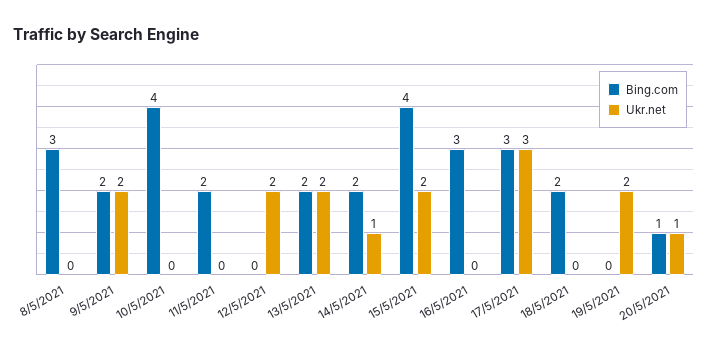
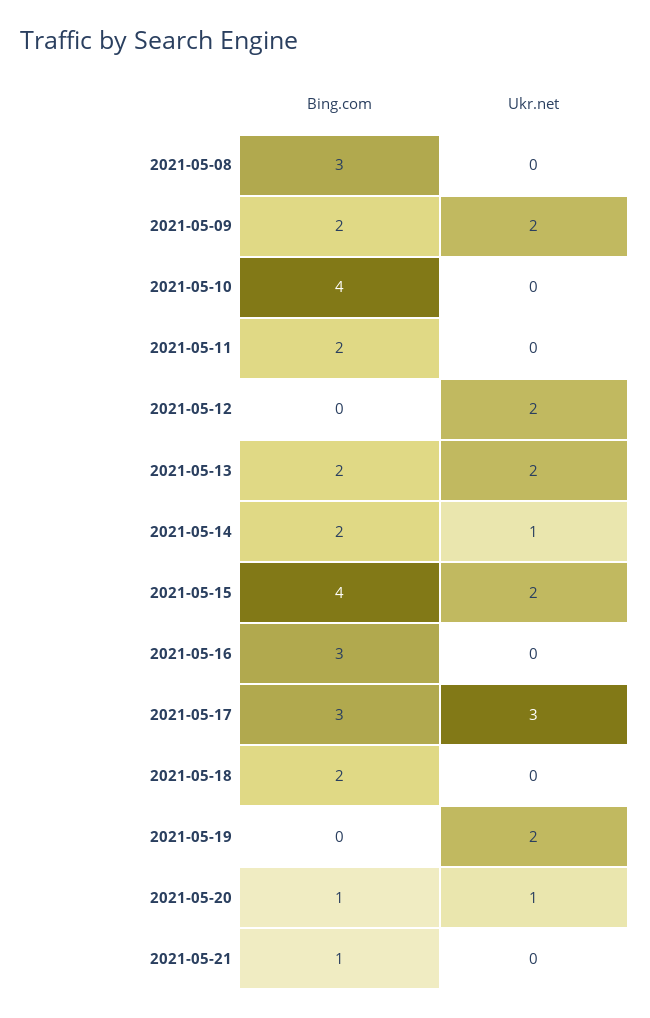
Bing.com, 2021-05-21: none -> 1
Ukr.net, 2021-05-21: none -> 0

